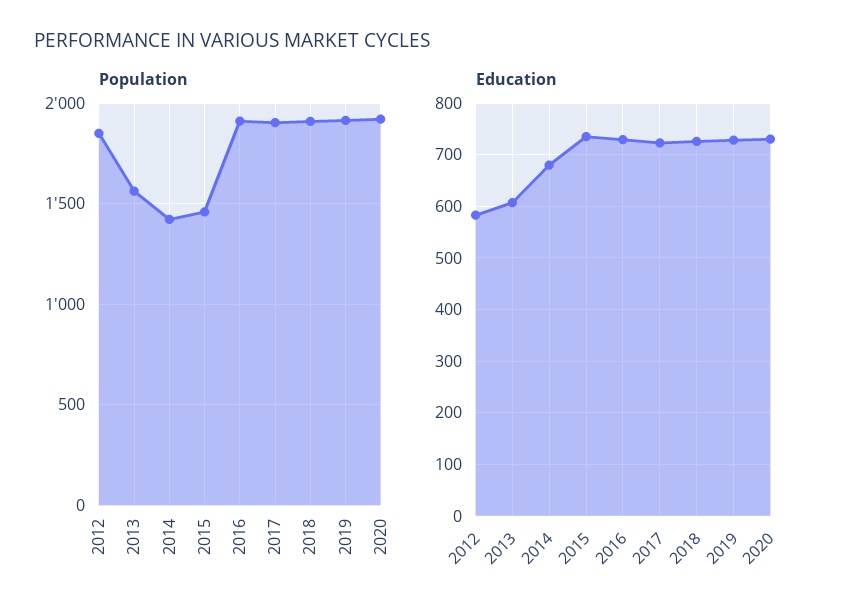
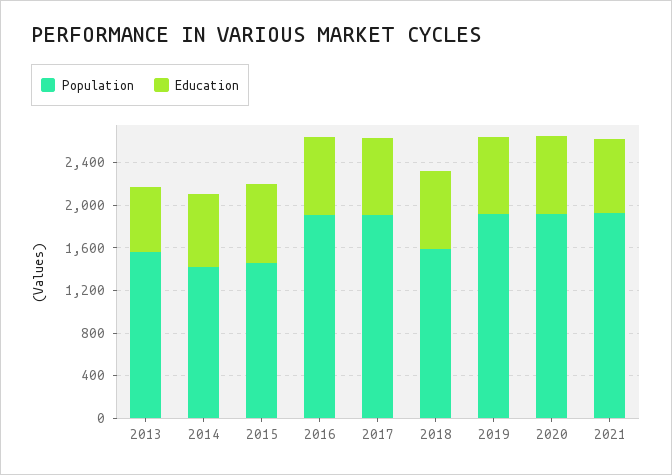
Population, 2012: 1850 -> none
Population, 2018: 1900 -> 1600
Education, 2012: 580 -> none
Population, 2021: none -> 1900
Education, 2021: none -> 700

